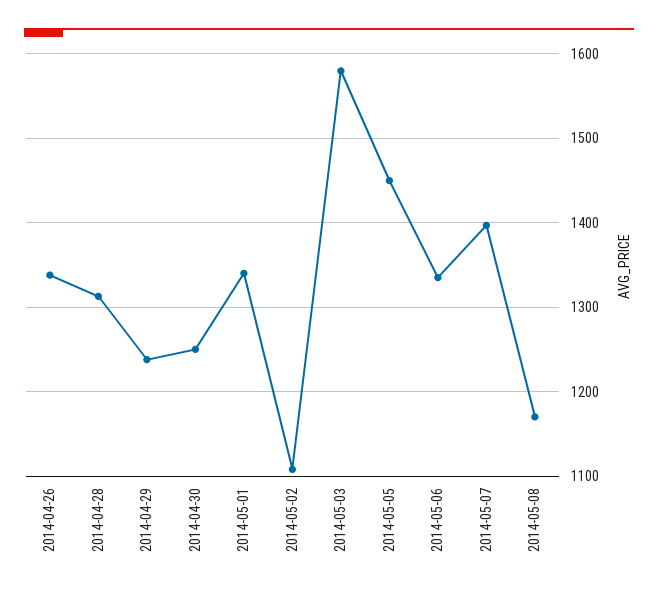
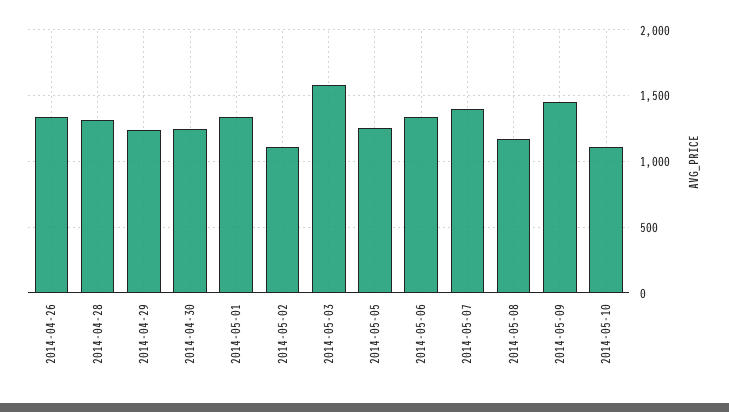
2014-05-05: 1450 -> 1250
2014-05-09: none -> 1450
2014-05-10: none -> 1100

